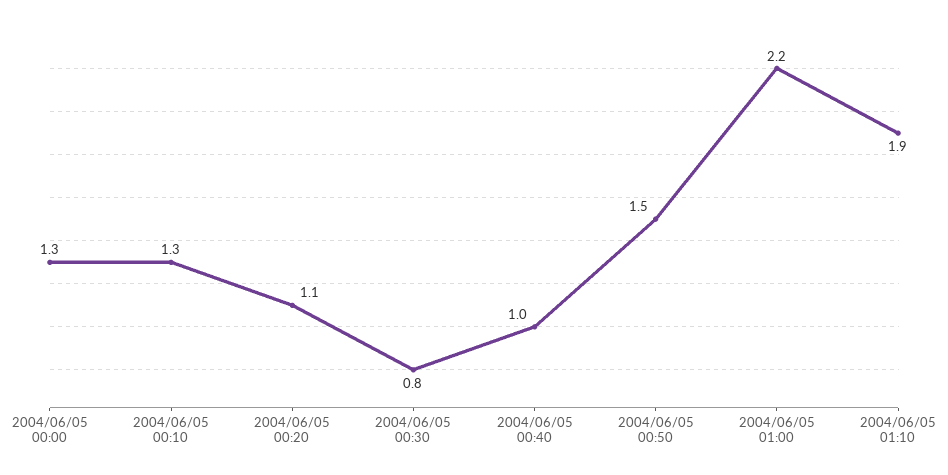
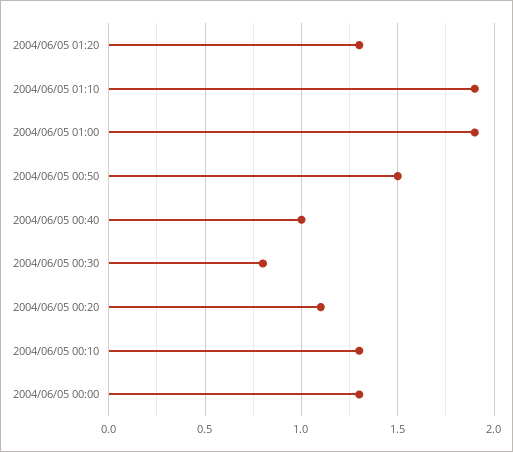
2004/06/05 01:00: 2.2 -> 1.9
2004/06/05 01:20: none -> 1.3

